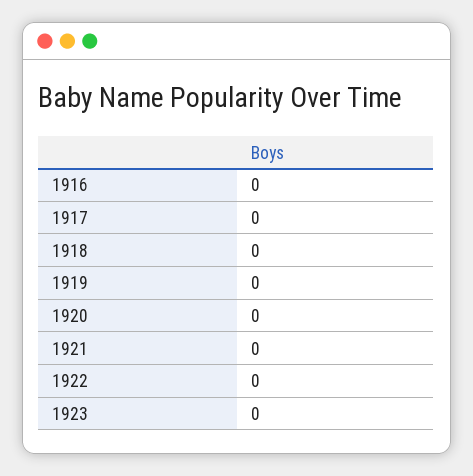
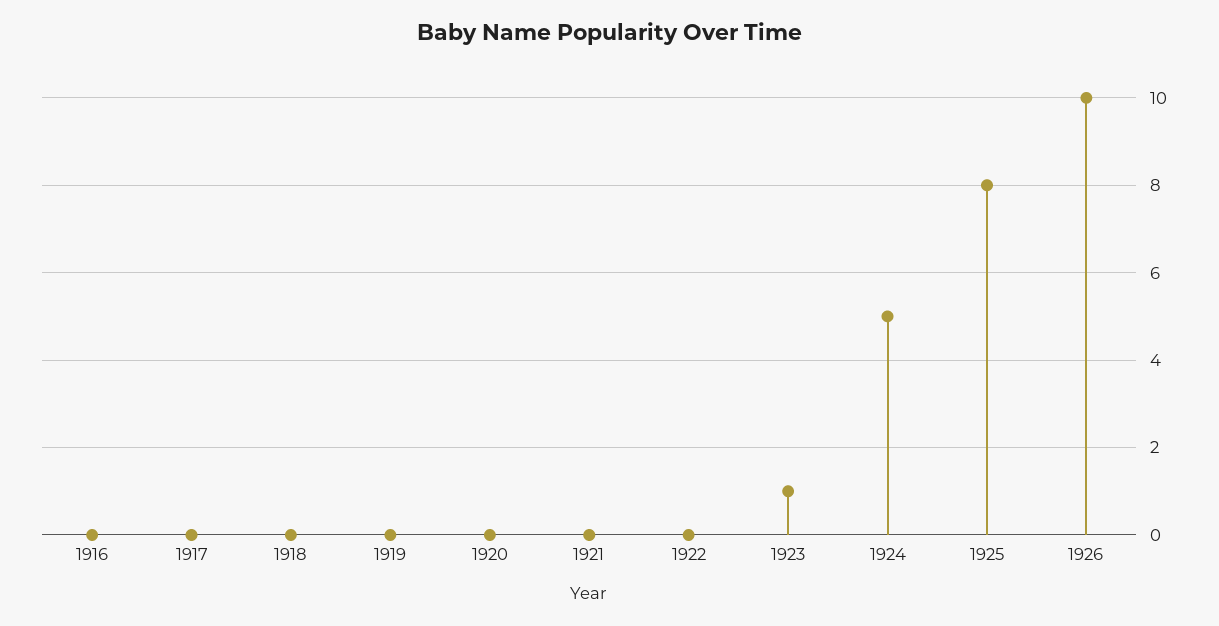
1923: 0 -> 1
1924: none -> 5
1925: none -> 8
1926: none -> 10

